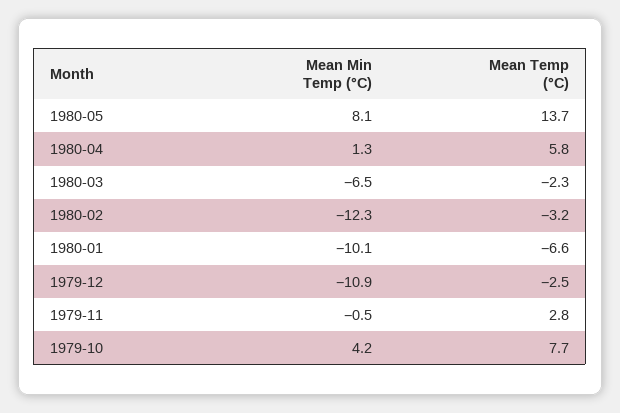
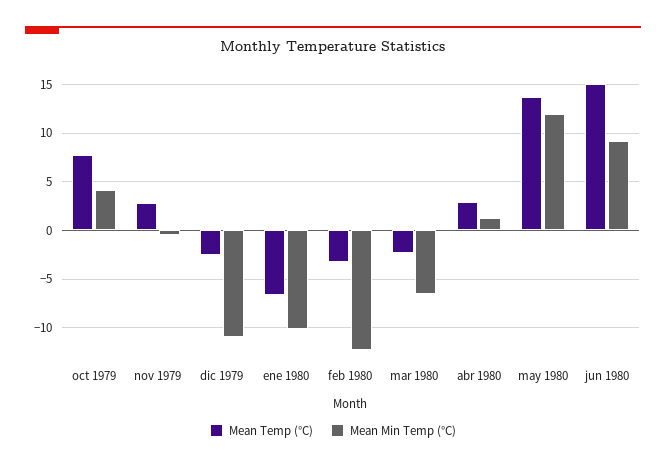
Mean Min Temp (°C), 1980-05: 8.1 -> 12
Mean Temp (°C), 1980-04: 5.8 -> 3
Mean Temp (°C), jun 1980: none -> 15
Mean Min Temp (°C), jun 1980: none -> 9

